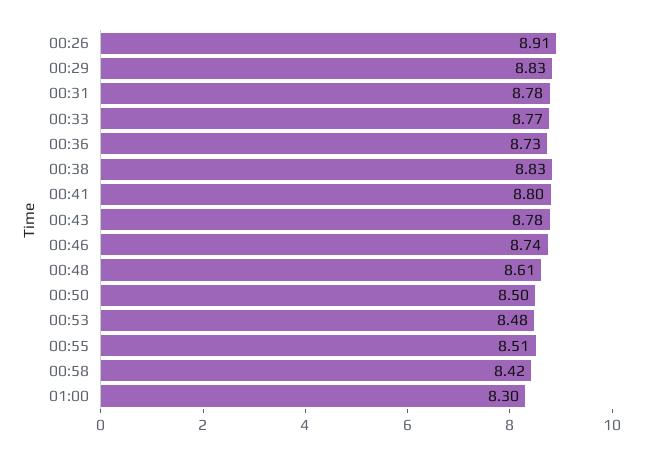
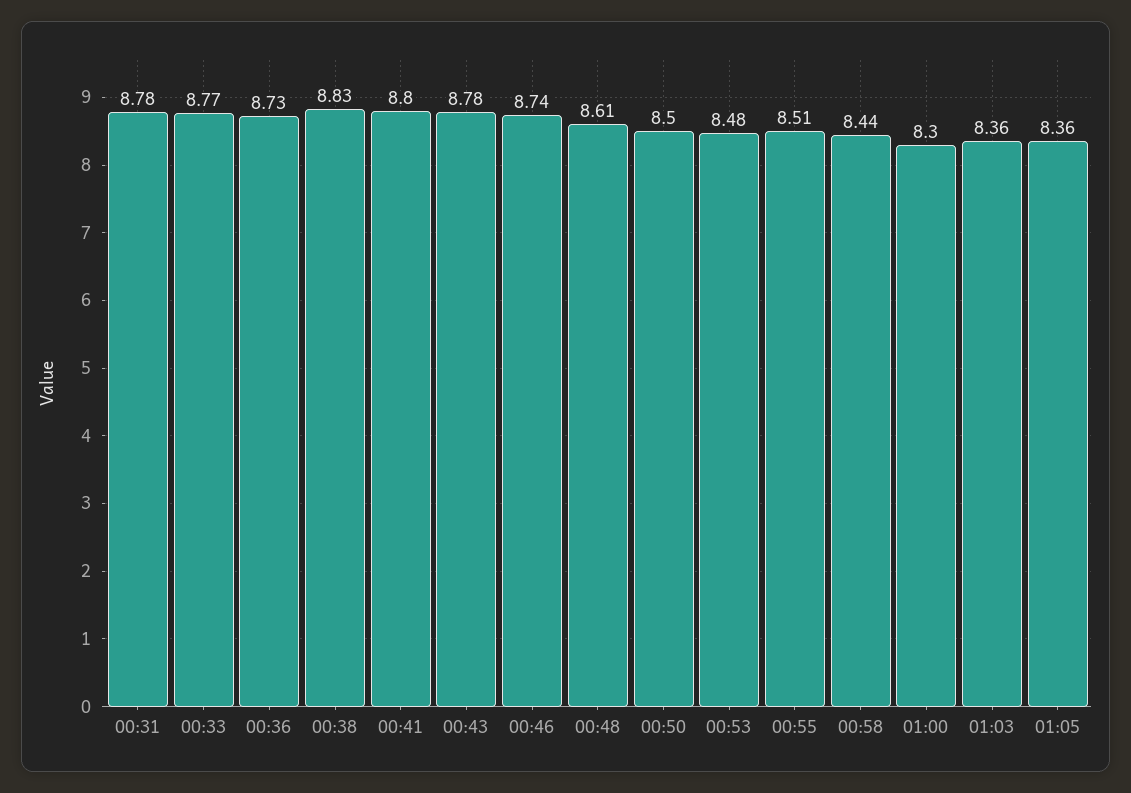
00:26: 8.91 -> none
00:29: 8.83 -> none
00:58: 8.42 -> 8.44
01:03: none -> 8.36
01:05: none -> 8.36

